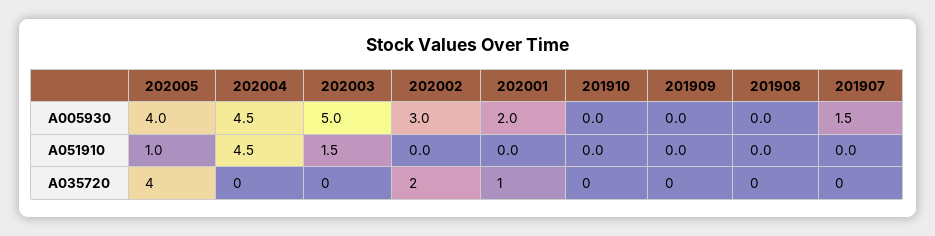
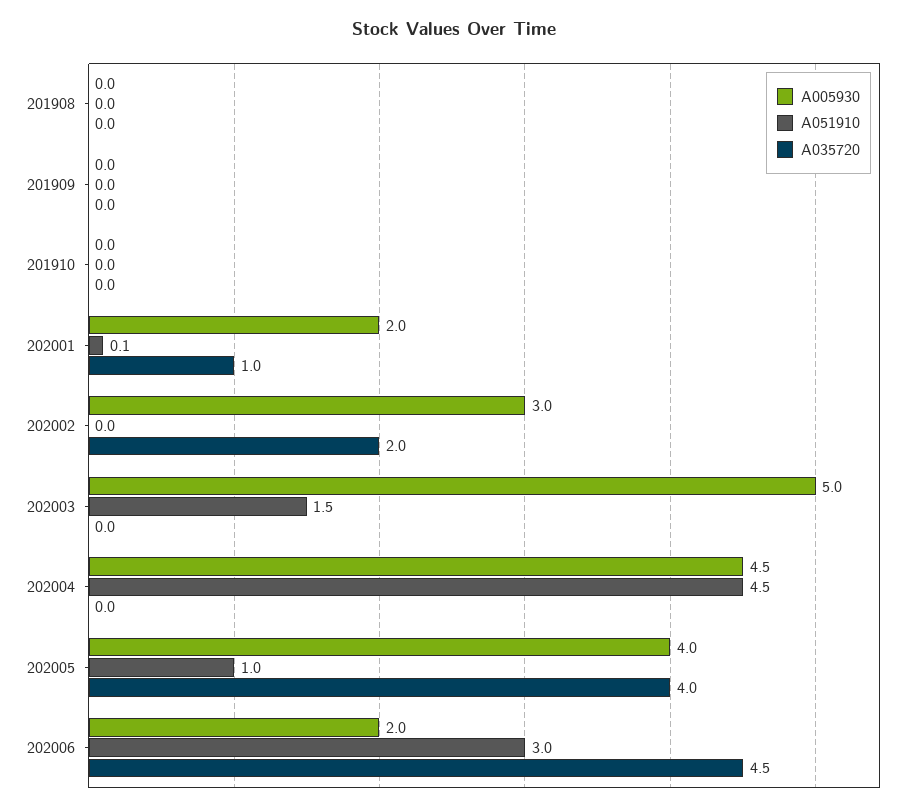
A005930, 201907: 1.5 -> none
A051910, 202001: 0 -> 0.1
A051910, 201907: 0 -> none
A035720, 201907: 0 -> none
A005930, 202006: none -> 2
A051910, 202006: none -> 3
A035720, 202006: none -> 4.5

